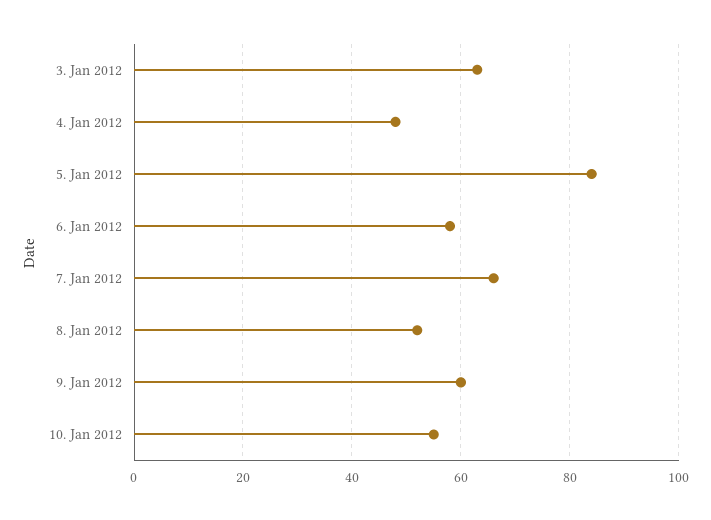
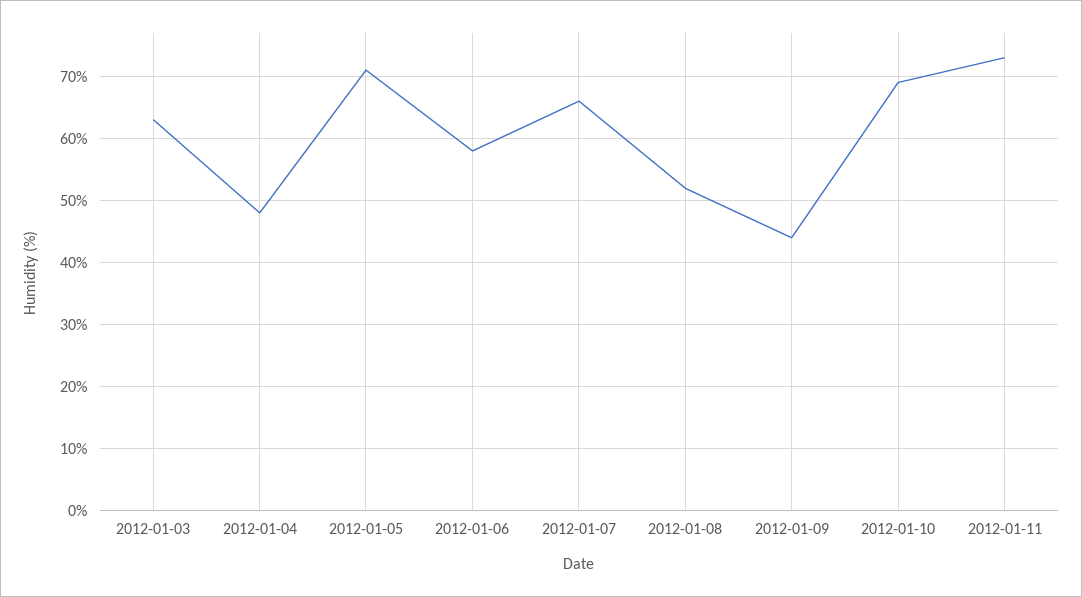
5. Jan 2012: 85 -> 71
9. Jan 2012: 60 -> 44
10. Jan 2012: 55 -> 69
2012-01-11: none -> 73

